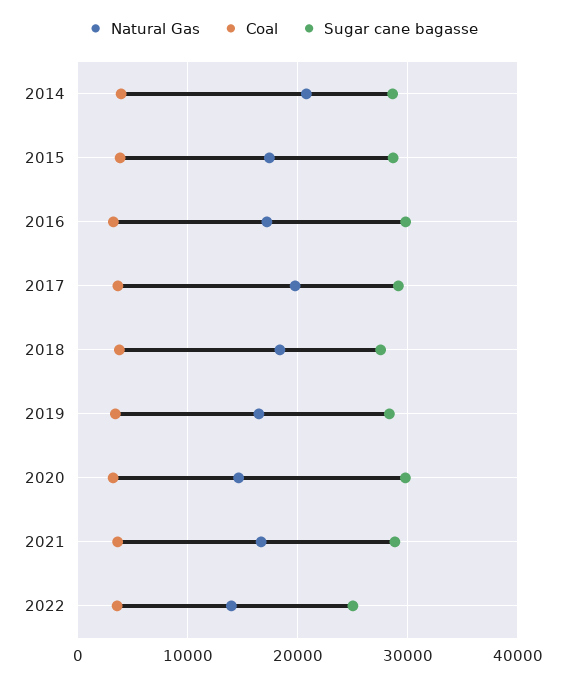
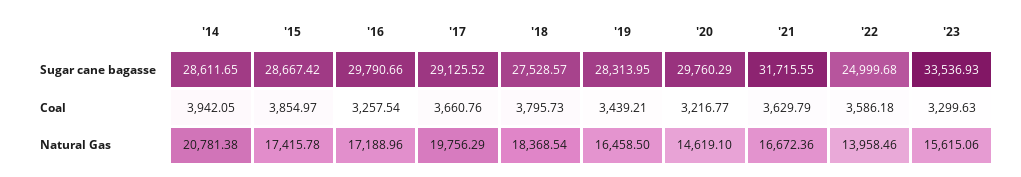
Sugar cane bagasse, 2021: 29000 -> 31715.55
Sugar cane bagasse, '23: none -> 33536.93
Coal, '23: none -> 3299.63
Natural Gas, '23: none -> 15615.06

